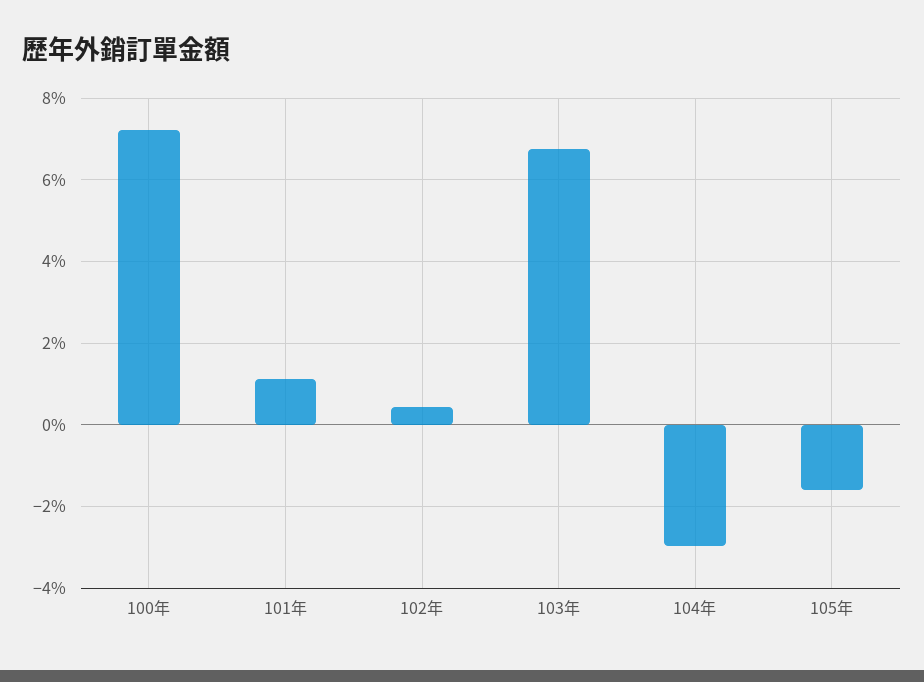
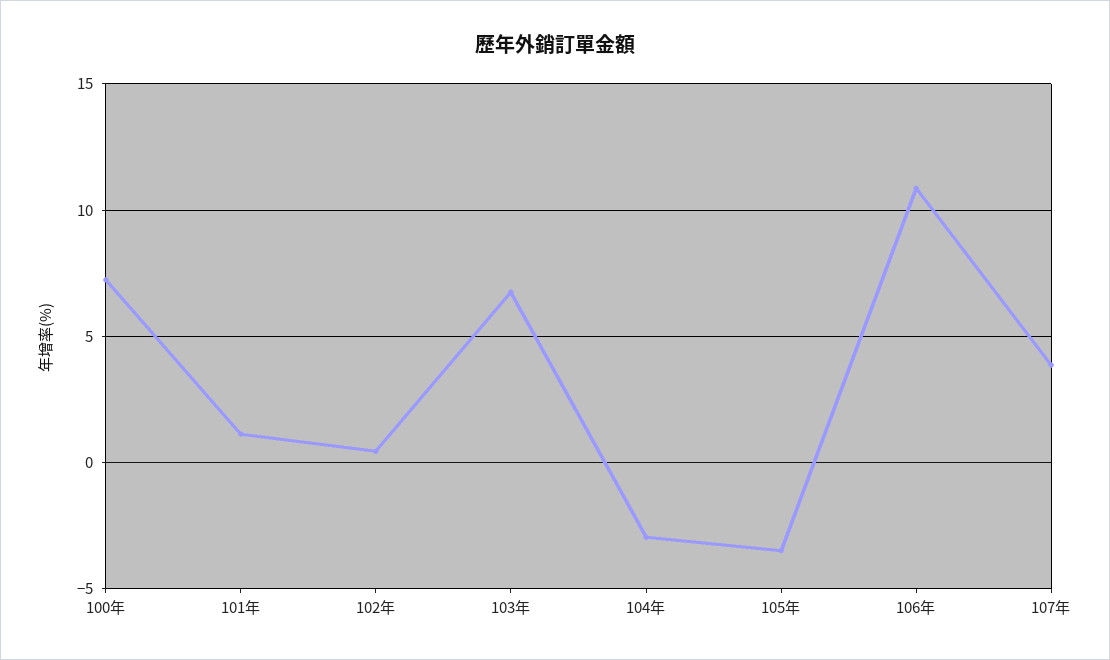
105年: -1.6 -> -3.5
106年: none -> 11
107年: none -> 4

